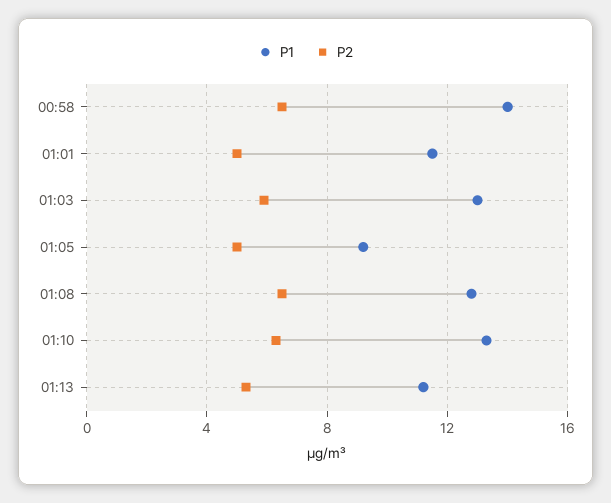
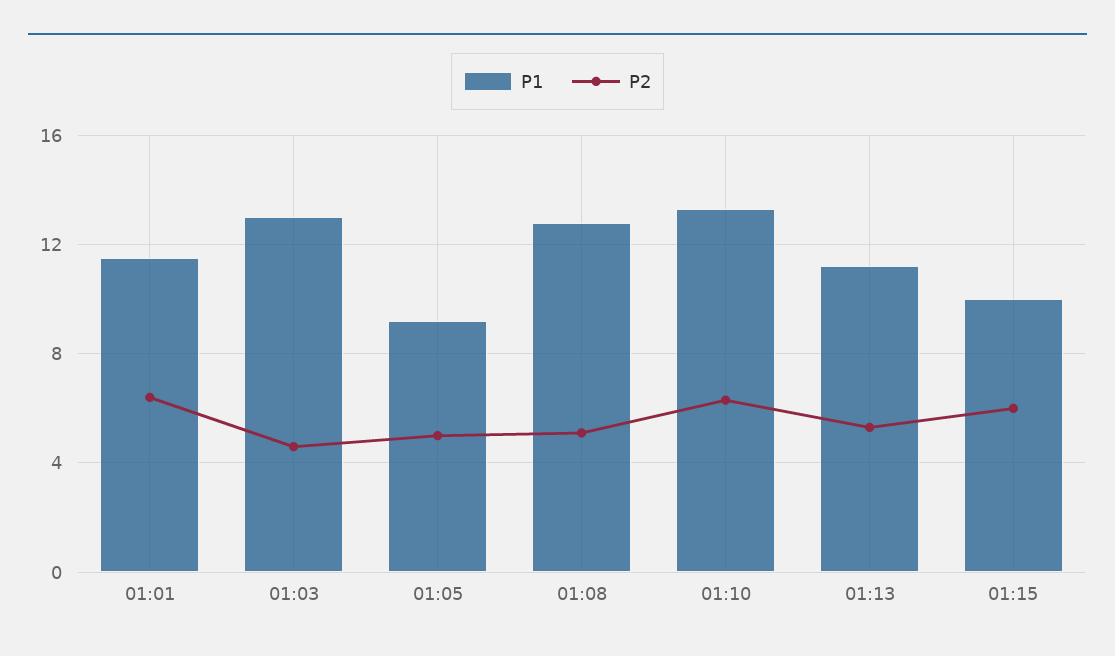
P1, 00:58: 14 -> none
P2, 00:58: 6.5 -> none
P2, 01:01: 5 -> 6.5
P2, 01:03: 6 -> 4.5
P2, 01:08: 6.5 -> 5
P1, 01:15: none -> 10
P2, 01:15: none -> 6

